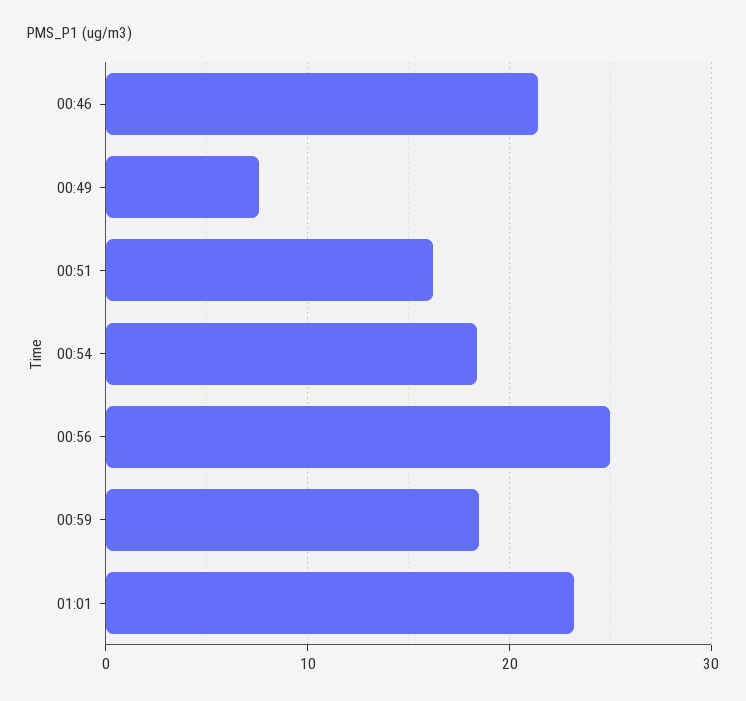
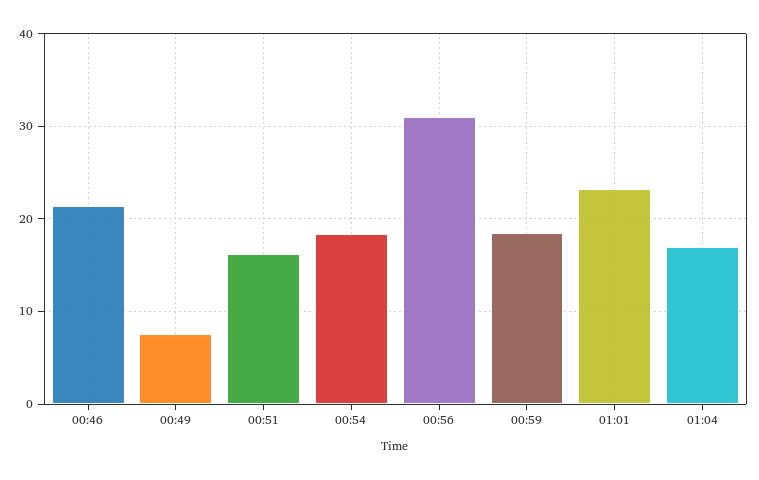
00:56: 25 -> 31
01:04: none -> 17

